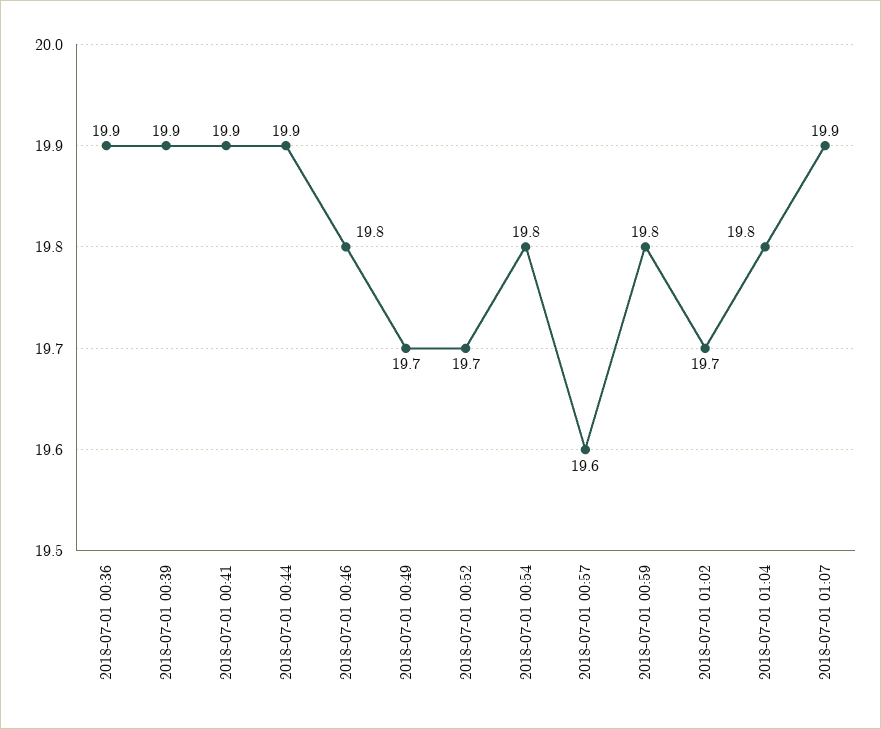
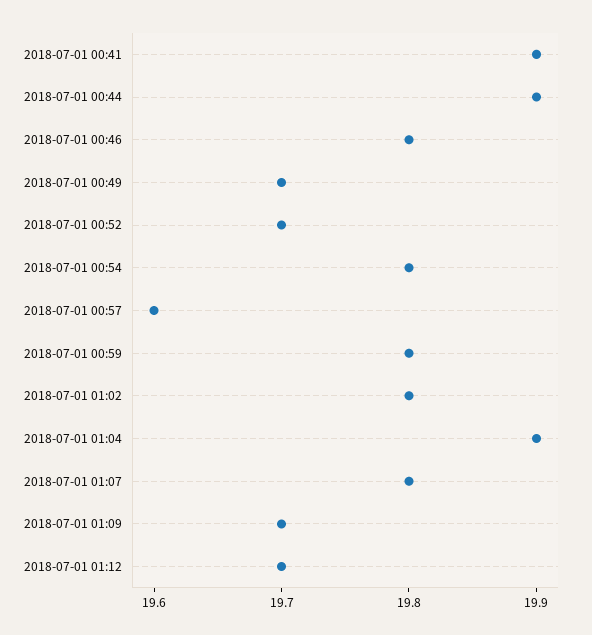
2018-07-01 00:36: 19.9 -> none
2018-07-01 00:39: 19.9 -> none
2018-07-01 01:02: 19.7 -> 19.8
2018-07-01 01:04: 19.8 -> 19.9
2018-07-01 01:07: 19.9 -> 19.8
2018-07-01 01:09: none -> 19.7
2018-07-01 01:12: none -> 19.7

